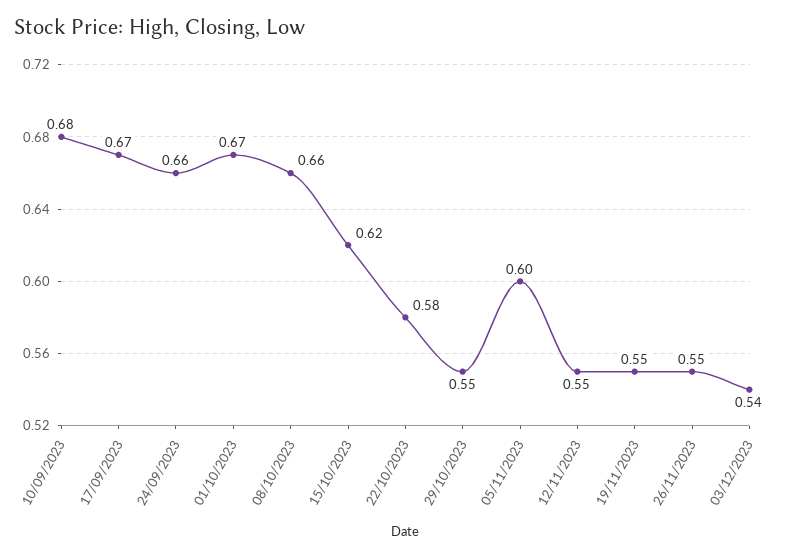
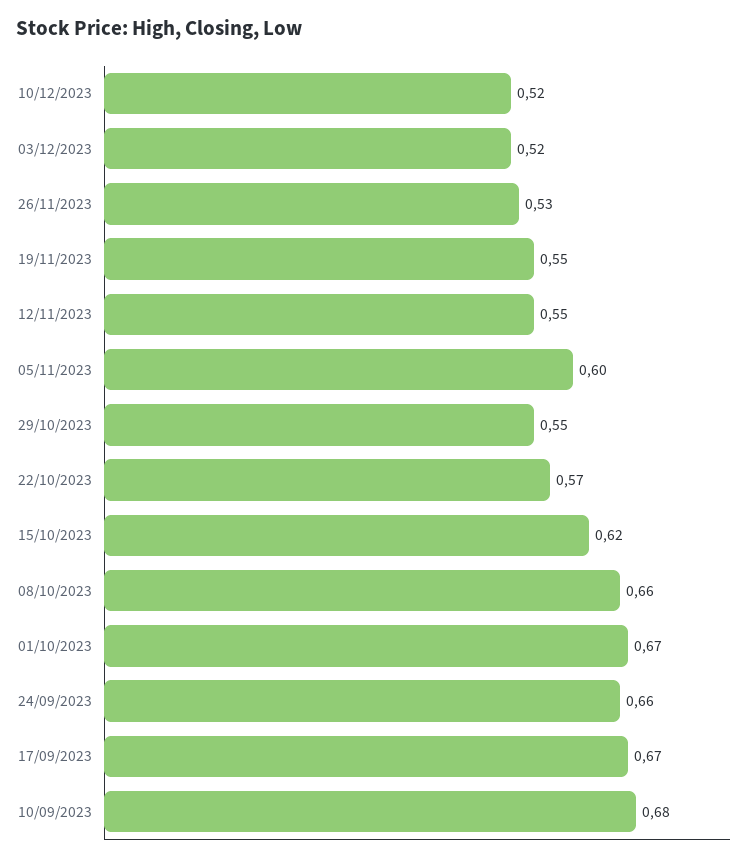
22/10/2023: 0.58 -> 0.57
26/11/2023: 0.55 -> 0.53
03/12/2023: 0.54 -> 0.52
10/12/2023: none -> 0.52

